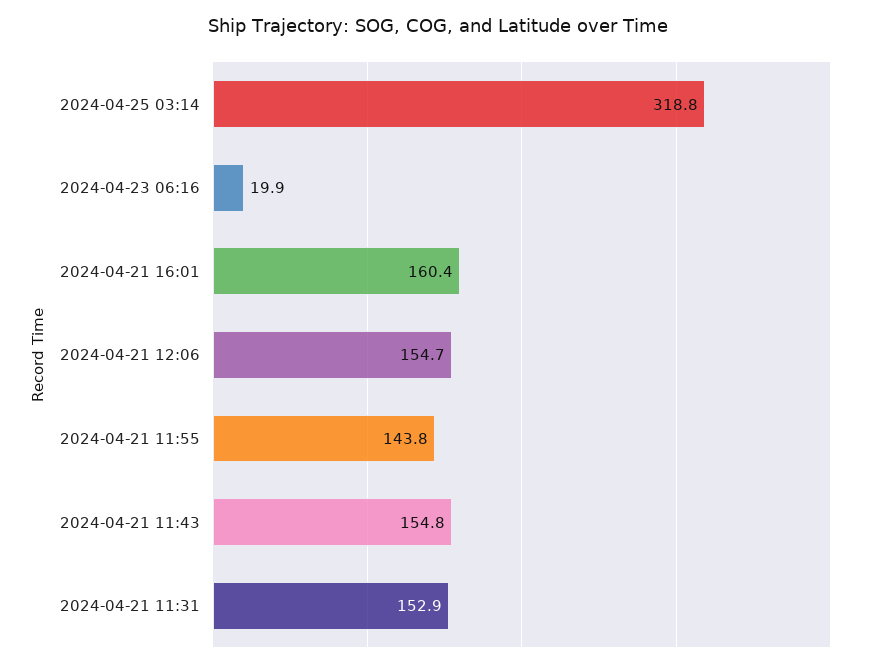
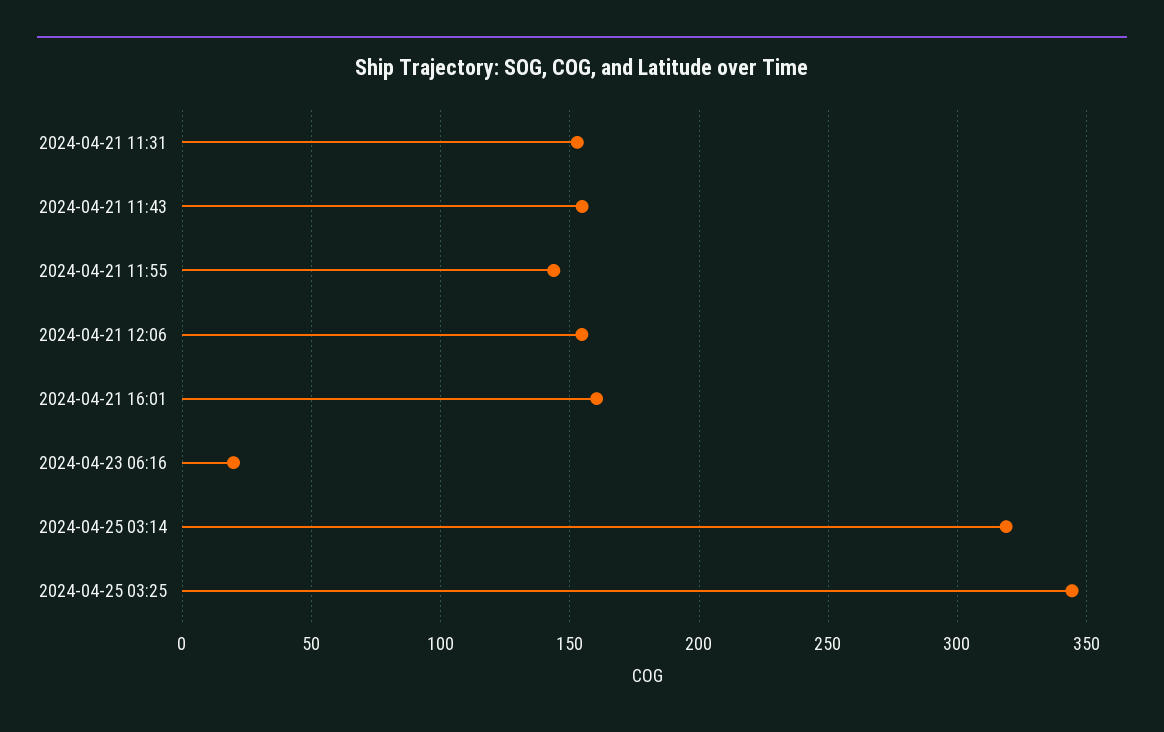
2024-04-25 03:25: none -> 345

